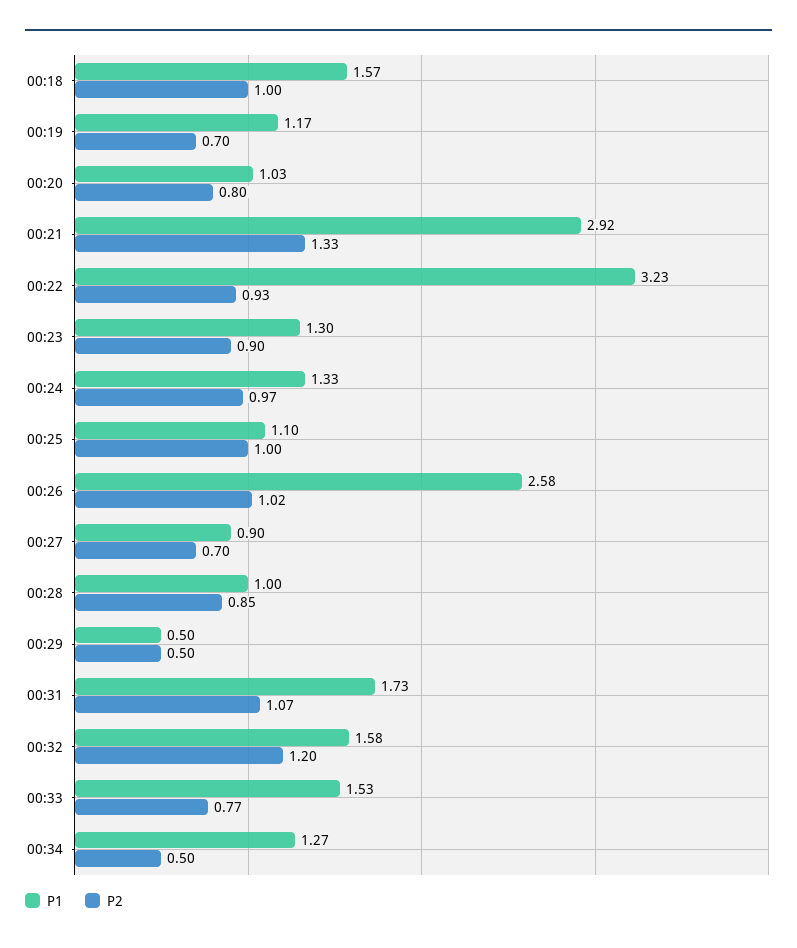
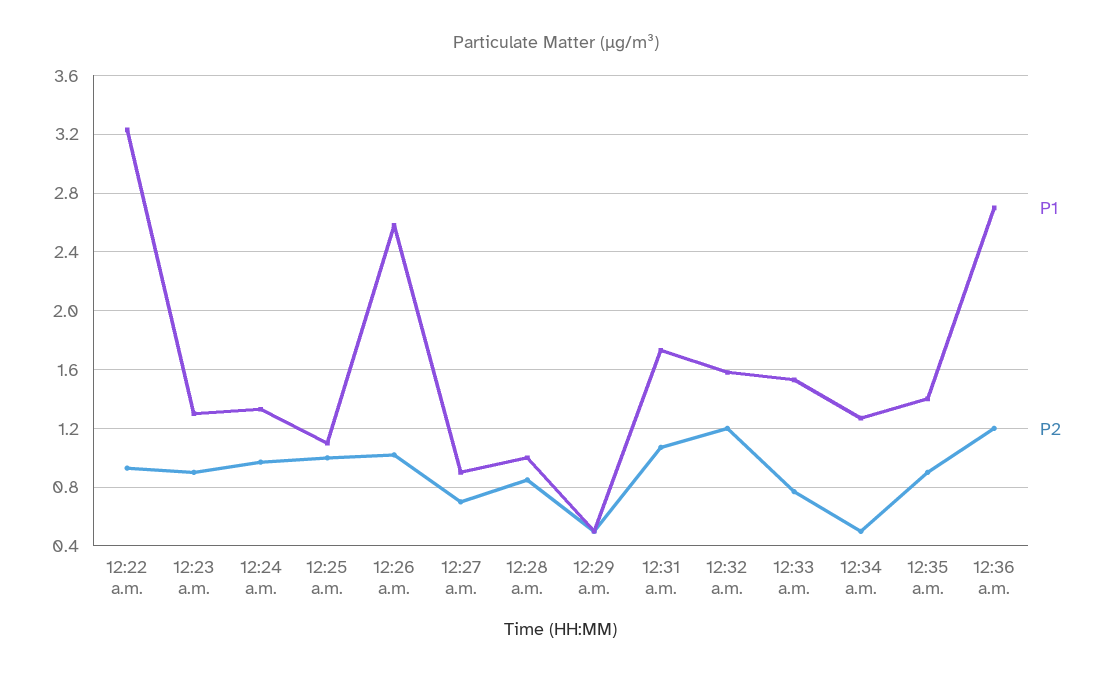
P1, 00:18: 1.57 -> none
P2, 00:18: 1 -> none
P1, 00:19: 1.17 -> none
P2, 00:19: 0.7 -> none
P1, 00:20: 1.03 -> none
P2, 00:20: 0.8 -> none
P1, 00:21: 2.92 -> none
P2, 00:21: 1.33 -> none
P1, 12:35 a.m.: none -> 1.4
P2, 12:35 a.m.: none -> 0.9
P1, 12:36 a.m.: none -> 2.7
P2, 12:36 a.m.: none -> 1.2

